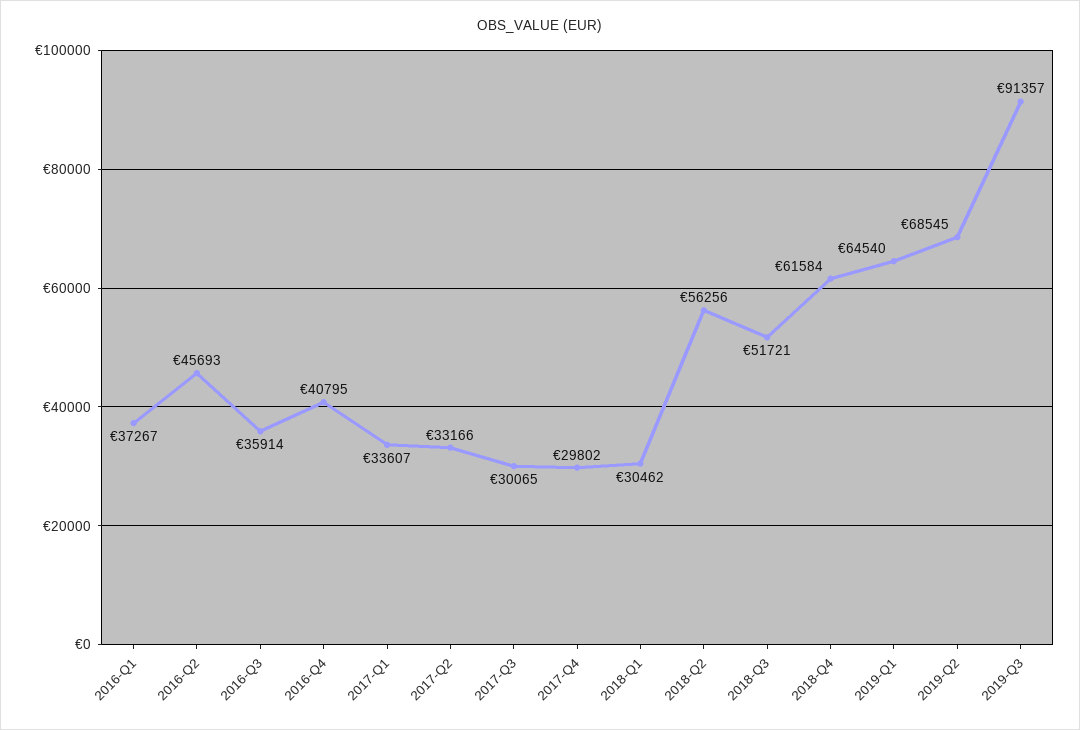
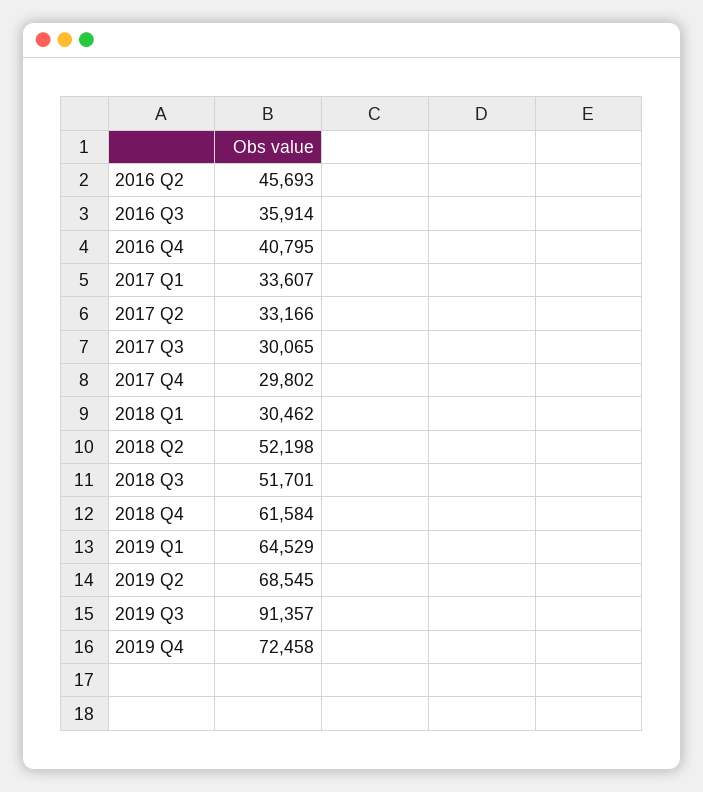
2016-Q1: 37267 -> none
2018-Q2: 56256 -> 52198
2018-Q3: 51721 -> 51701
2019-Q1: 64540 -> 64529
2019 Q4: none -> 72458

